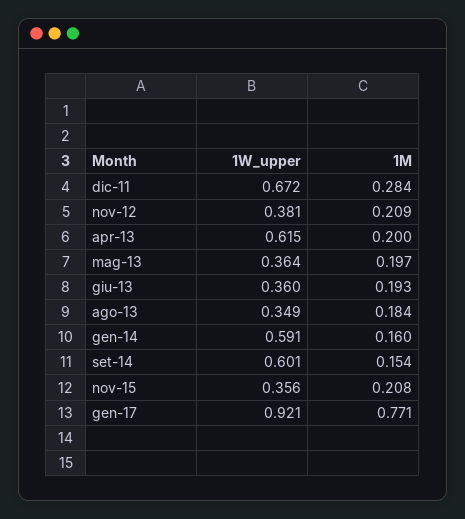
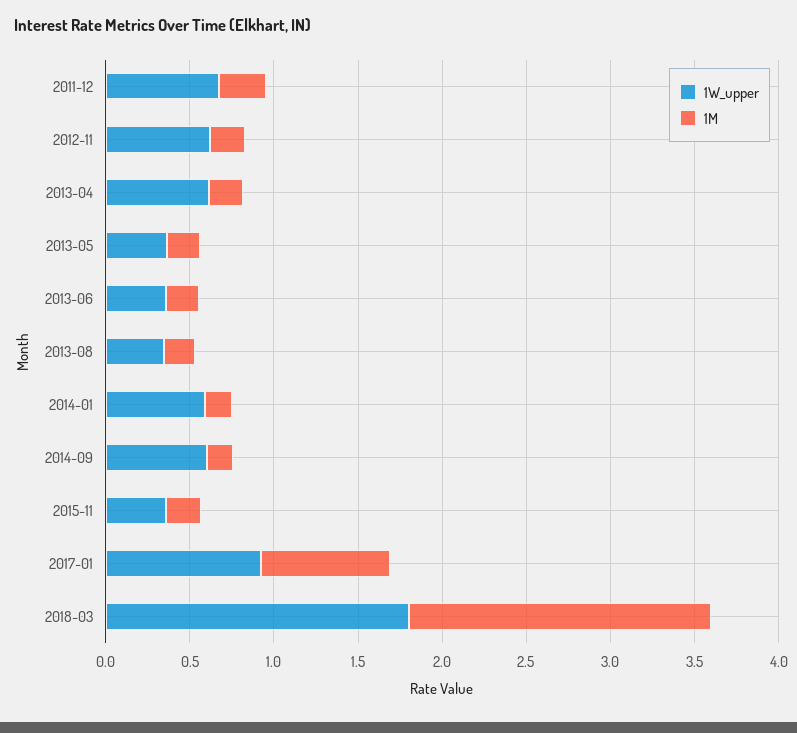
1W_upper, nov-12: 0.381 -> 0.6
1W_upper, 2018-03: none -> 1.8
1M, 2018-03: none -> 1.8

